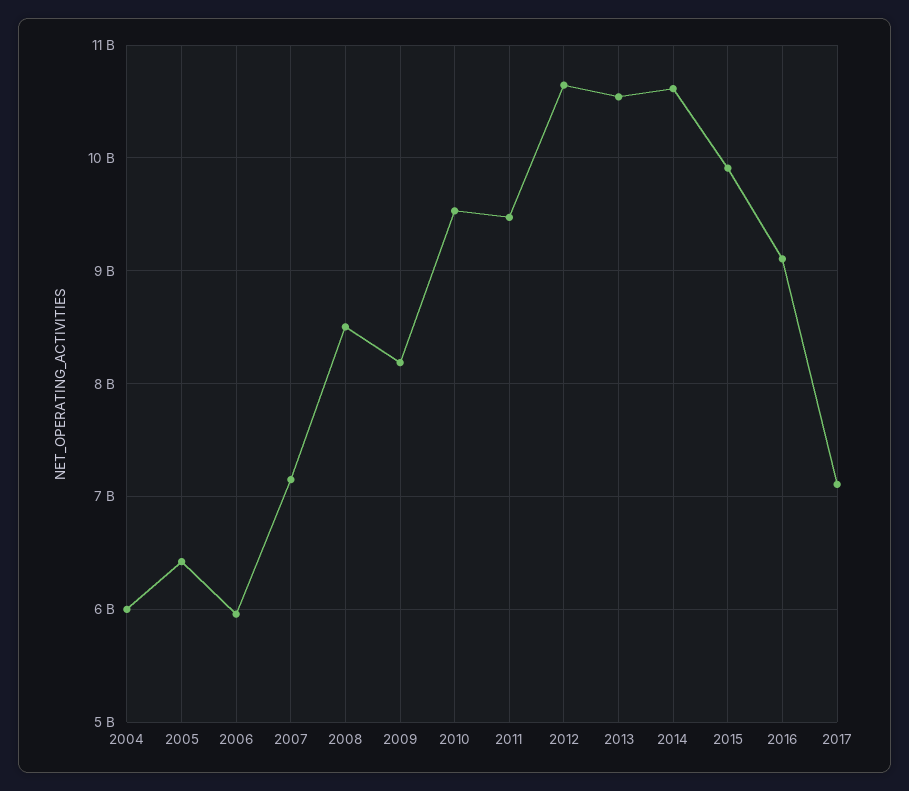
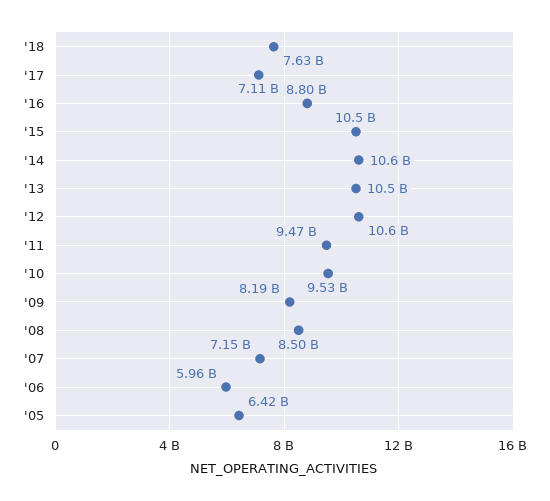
2004: 6000000000 -> none
2015: 9900000000 -> 10500000000
2016: 9100000000 -> 8800000000
'18: none -> 7630000000

